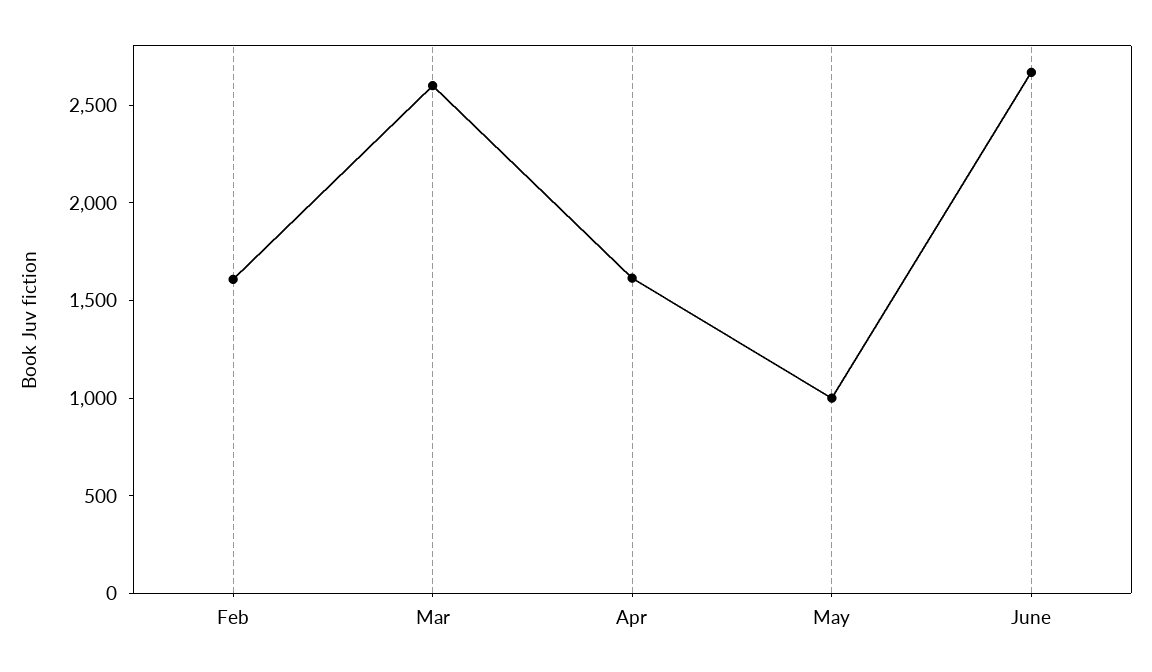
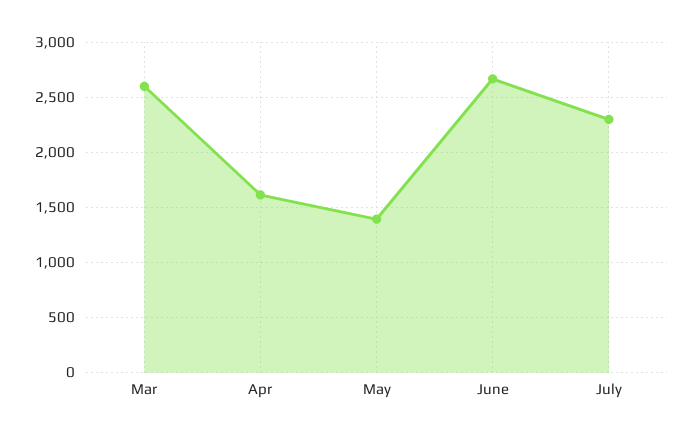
Feb: 1600 -> none
May: 1000 -> 1400
July: none -> 2300

